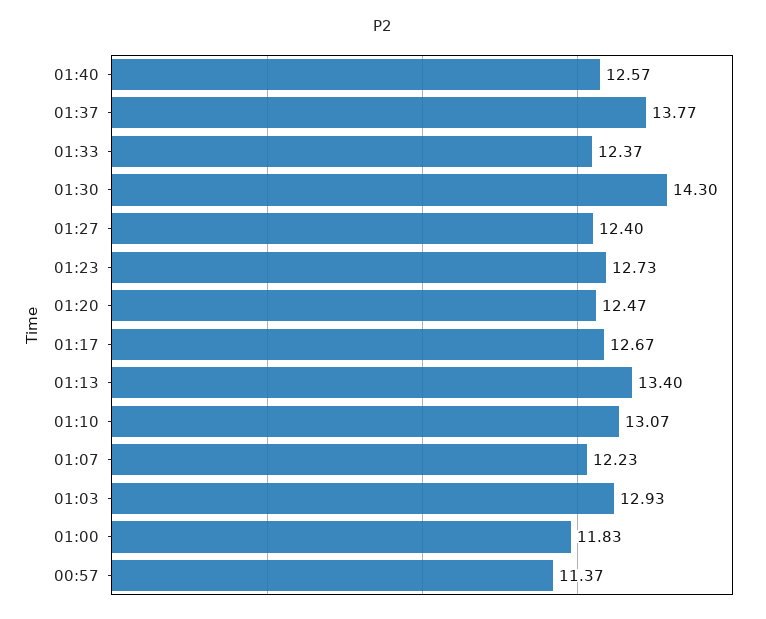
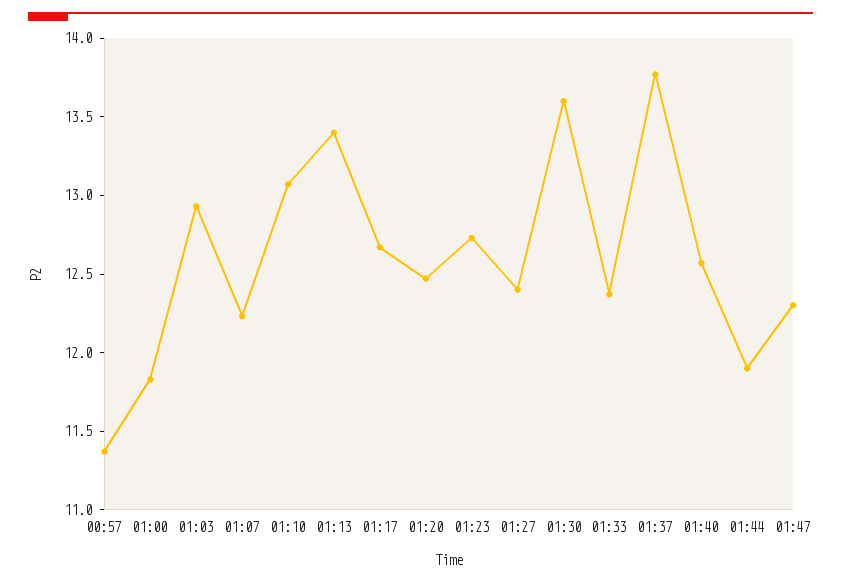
01:30: 14.3 -> 13.6
01:44: none -> 11.9
01:47: none -> 12.3

